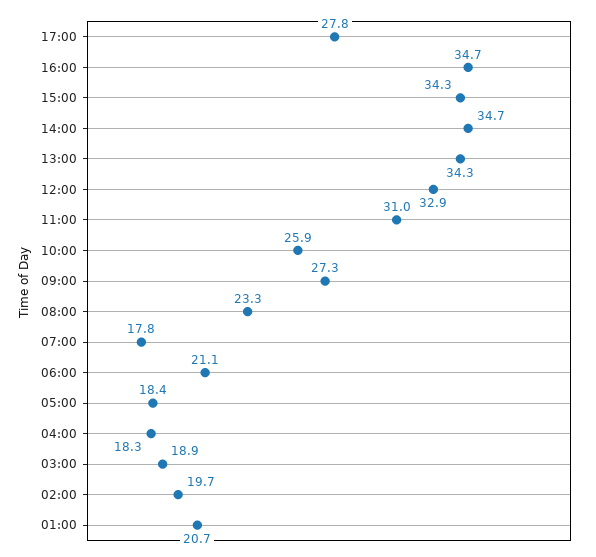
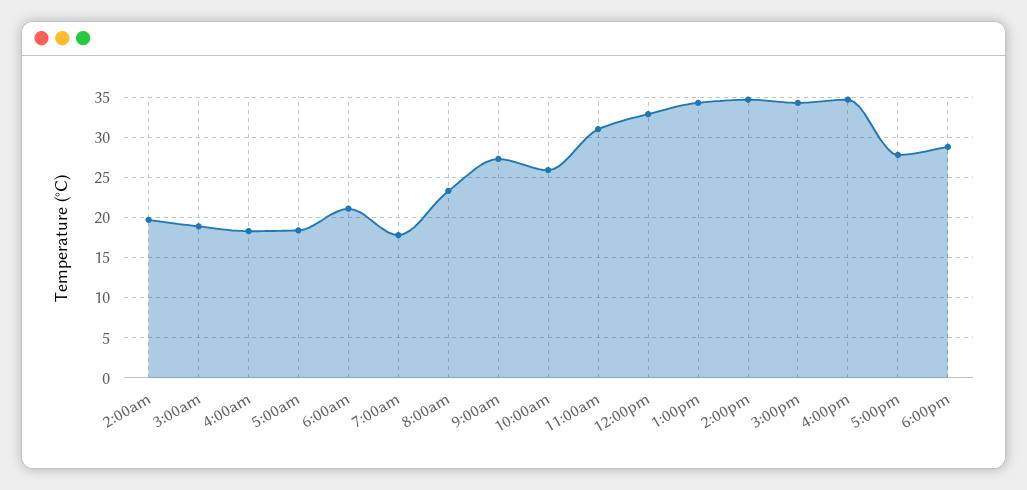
01:00: 20.7 -> none
6:00pm: none -> 29

